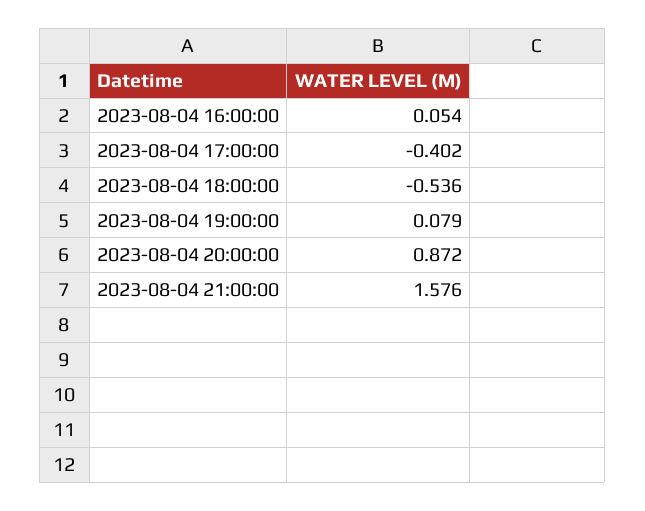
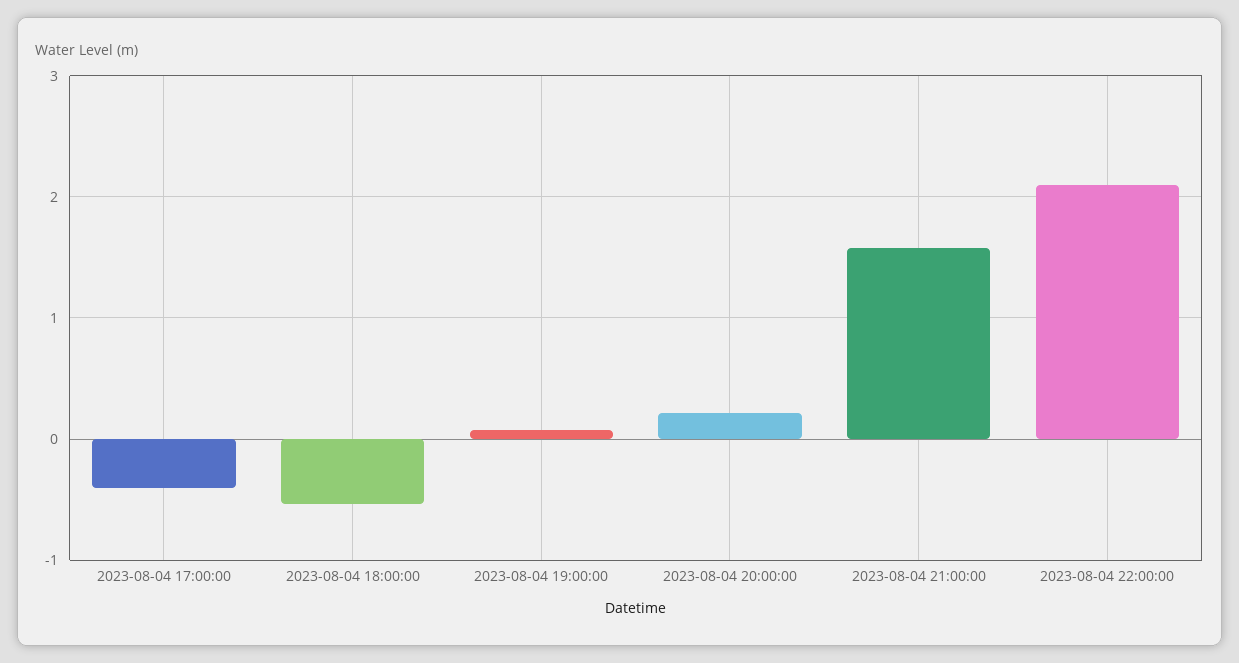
2023-08-04 16:00:00: 0.054 -> none
2023-08-04 20:00:00: 0.872 -> 0.2
2023-08-04 22:00:00: none -> 2.1

